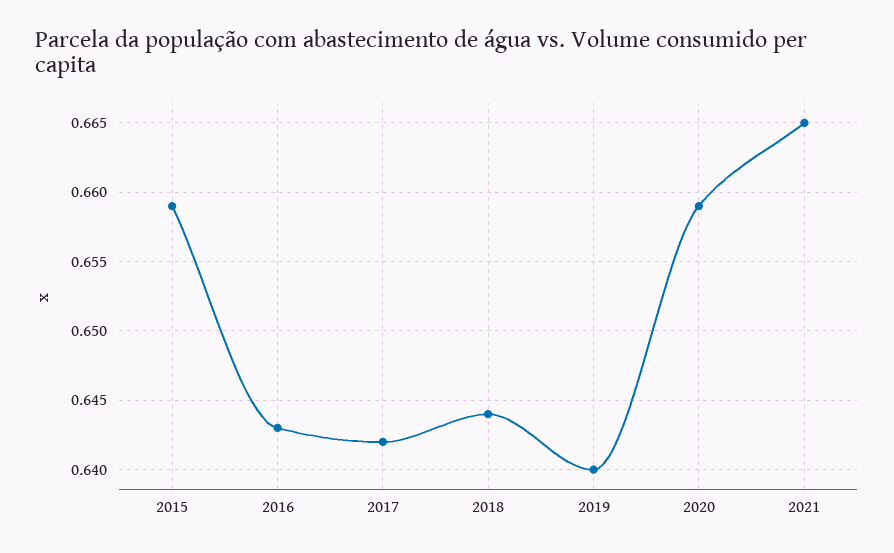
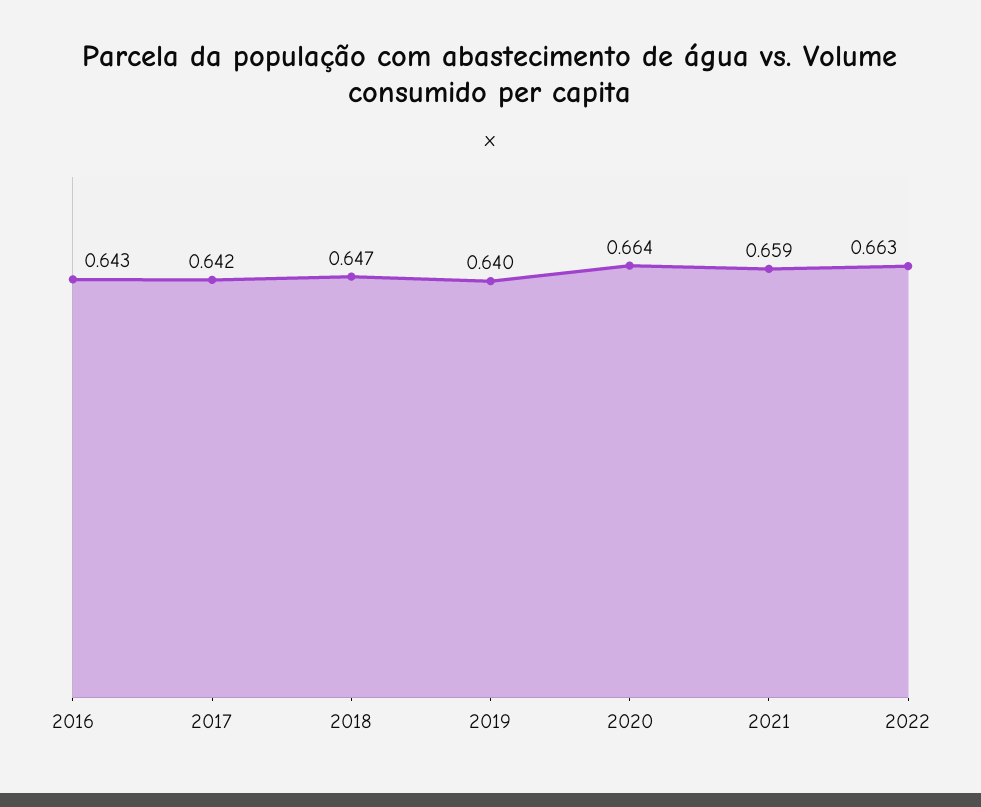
2015: 0.659 -> none
2018: 0.644 -> 0.647
2020: 0.659 -> 0.664
2021: 0.665 -> 0.659
2022: none -> 0.663

